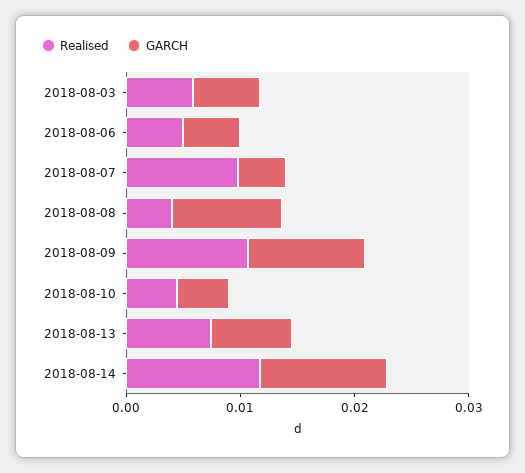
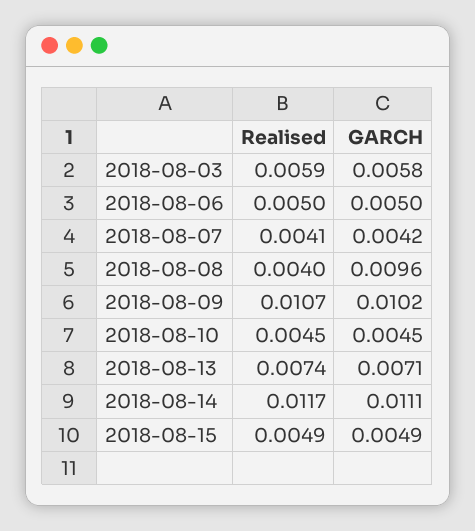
Realised, 2018-08-07: 0.01 -> 0.0041
Realised, 2018-08-15: none -> 0.0049
GARCH, 2018-08-15: none -> 0.0049

